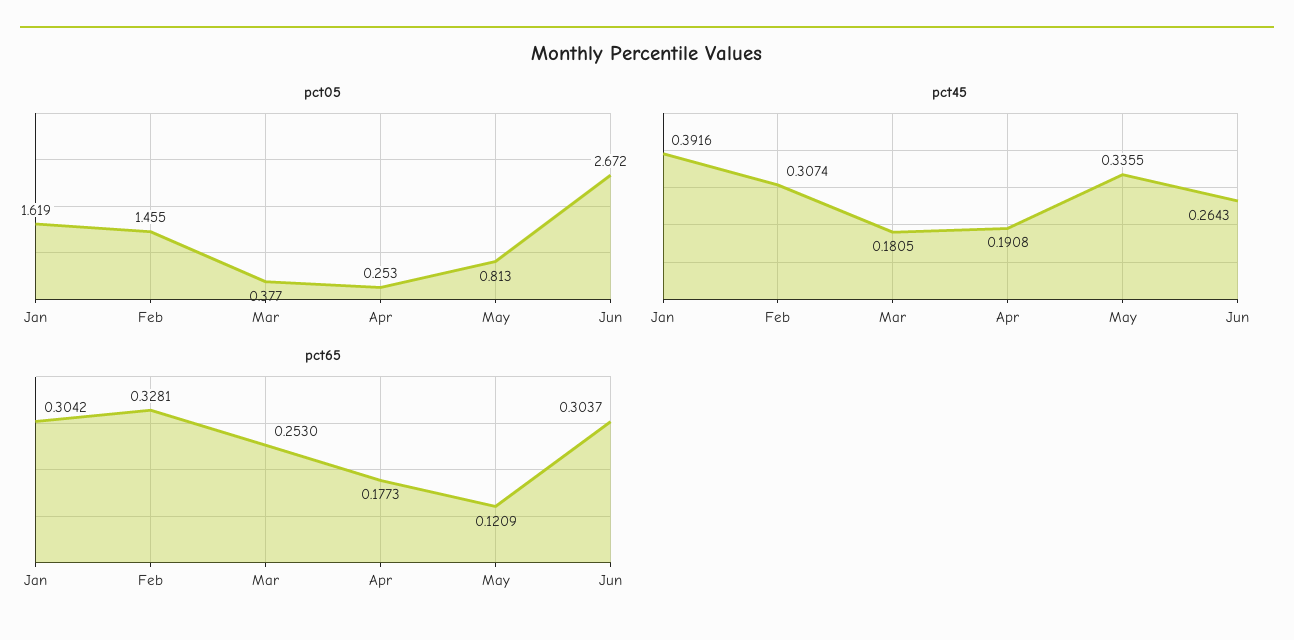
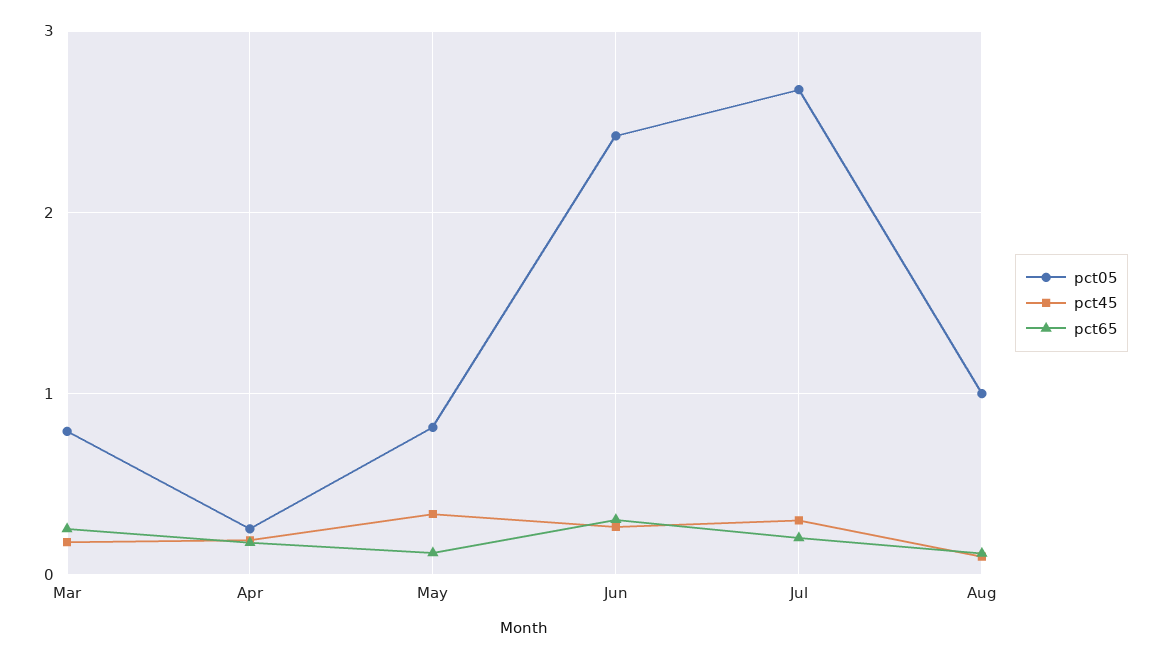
pct05, Jan: 1.619 -> none
pct05, Feb: 1.455 -> none
pct05, Mar: 0.377 -> 0.8
pct05, Jun: 2.672 -> 2.4
pct45, Jan: 0.3916 -> none
pct45, Feb: 0.3074 -> none
pct65, Jan: 0.3042 -> none
pct65, Feb: 0.3281 -> none
pct05, Jul: none -> 2.7
pct45, Jul: none -> 0.3
pct65, Jul: none -> 0.2
pct05, Aug: none -> 1
pct45, Aug: none -> 0.1
pct65, Aug: none -> 0.1

